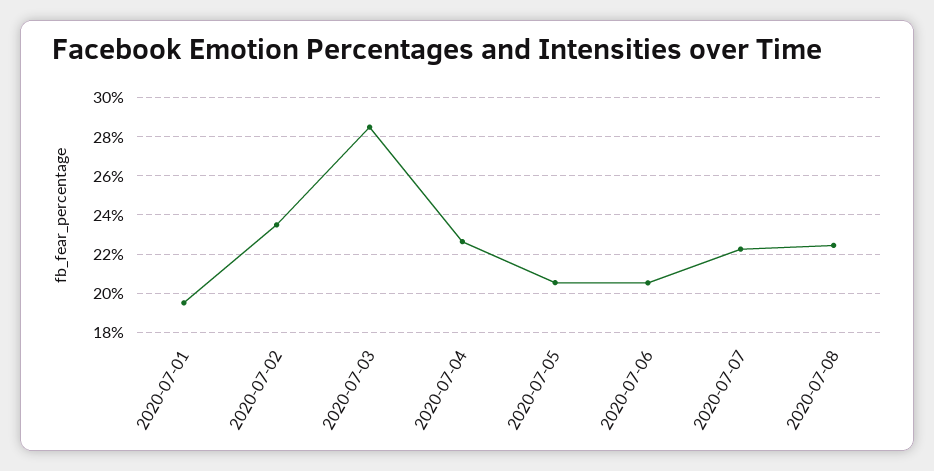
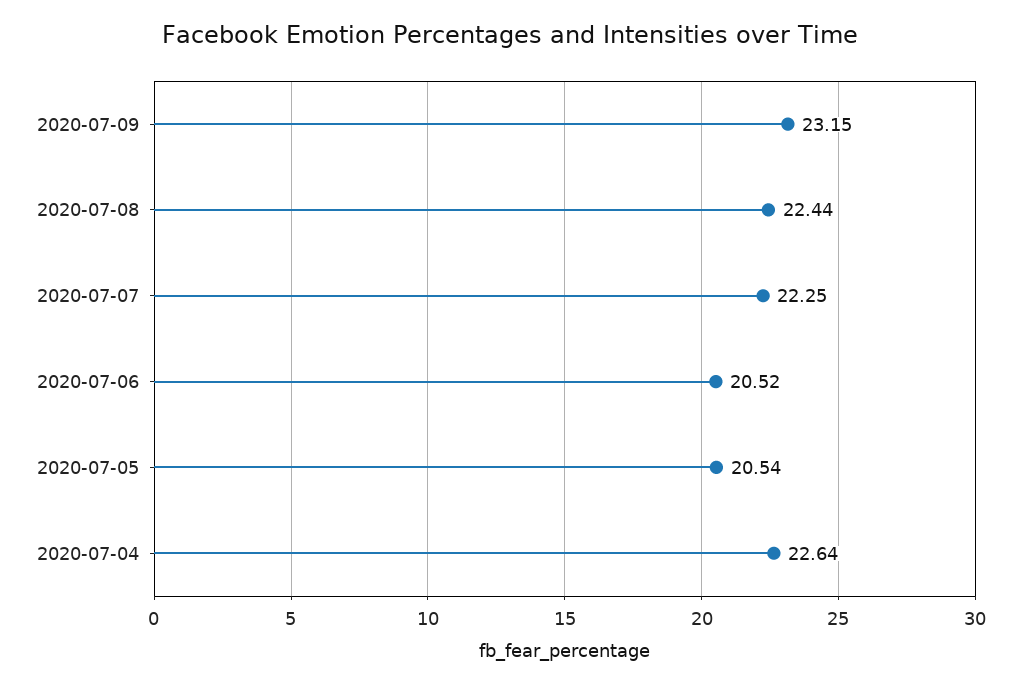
2020-07-01: 19.5 -> none
2020-07-02: 23.5 -> none
2020-07-03: 28.5 -> none
2020-07-09: none -> 23.15

